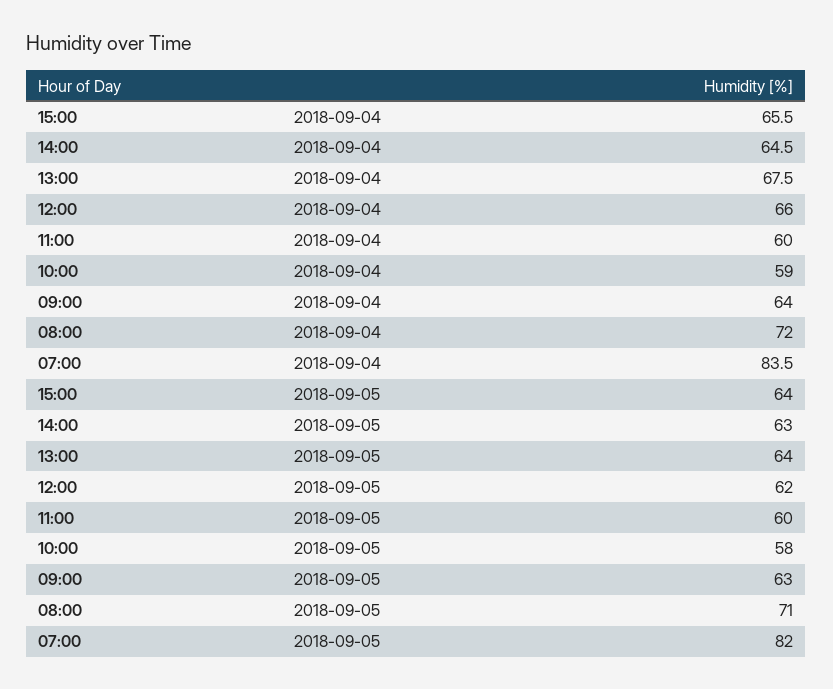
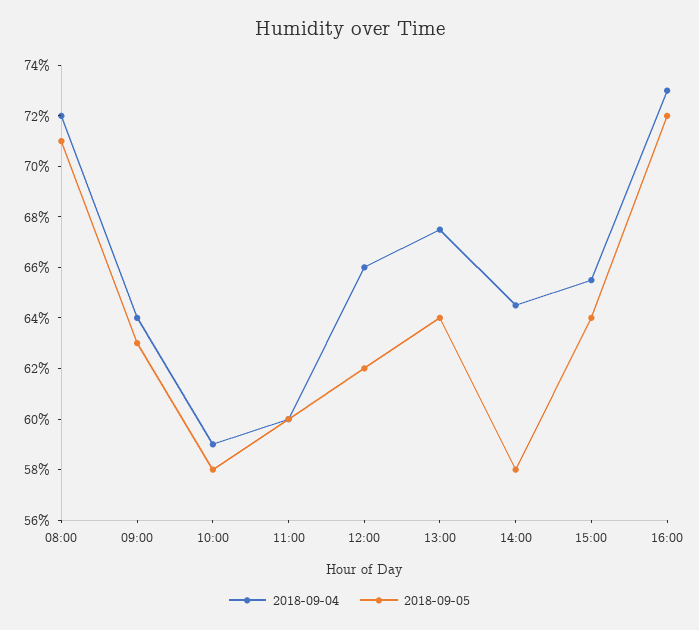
2018-09-04, 07:00: 83.5 -> none
2018-09-05, 14:00: 63 -> 58
2018-09-05, 07:00: 82 -> none
2018-09-04, 16:00: none -> 73
2018-09-05, 16:00: none -> 72

